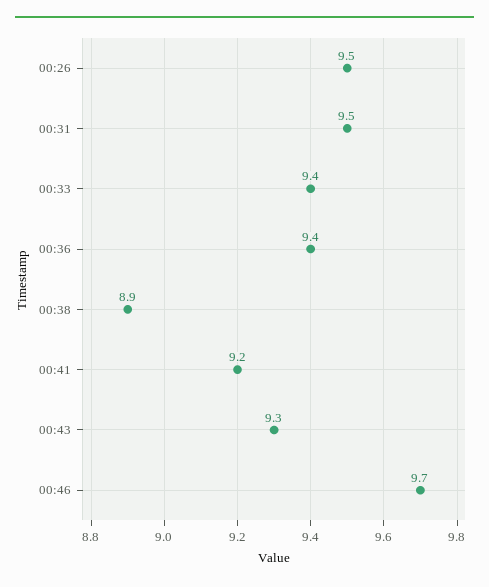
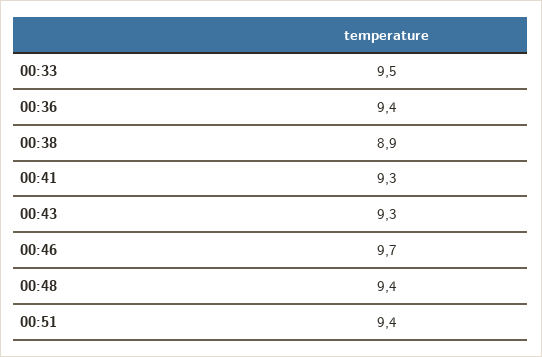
00:26: 9.5 -> none
00:31: 9.5 -> none
00:33: 9.4 -> 9.5
00:41: 9.2 -> 9.3
00:48: none -> 9.4
00:51: none -> 9.4

